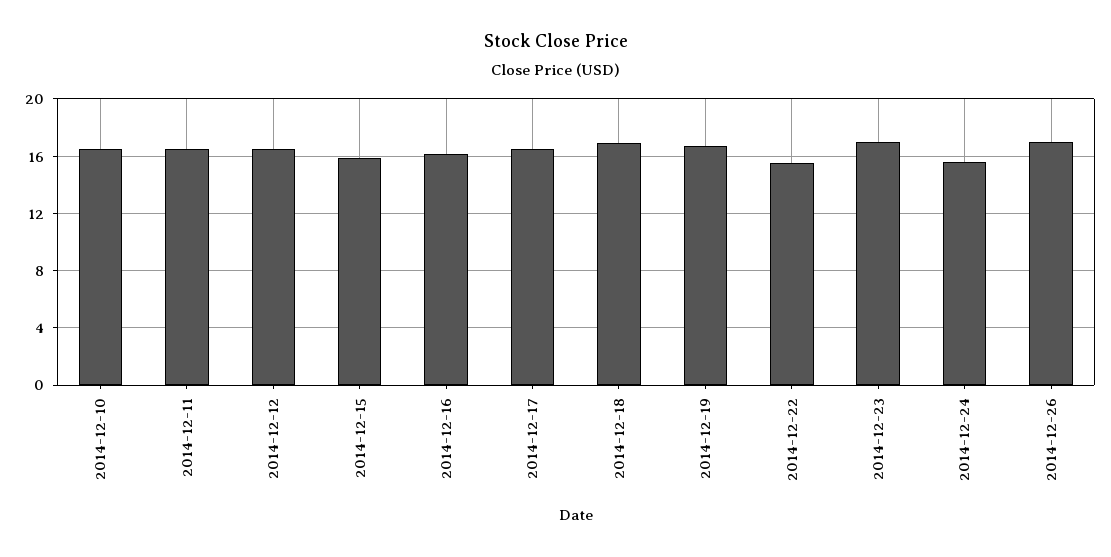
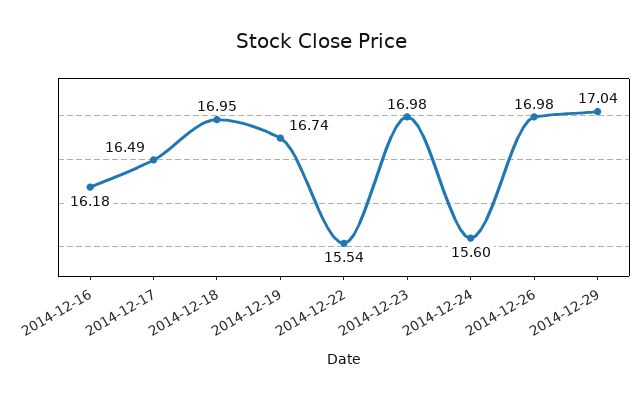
2014-12-10: 16.5 -> none
2014-12-11: 16.5 -> none
2014-12-12: 16.5 -> none
2014-12-15: 16 -> none
2014-12-29: none -> 17.04

